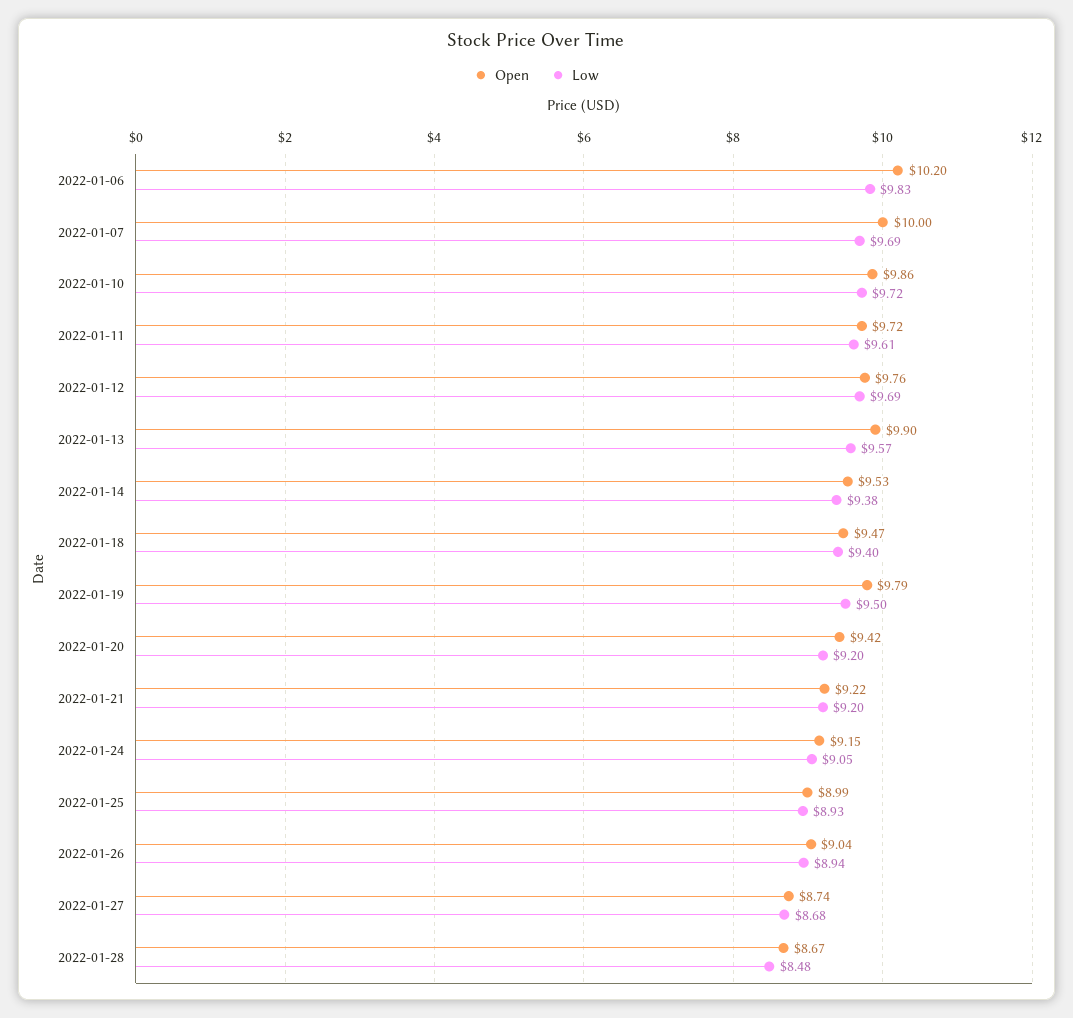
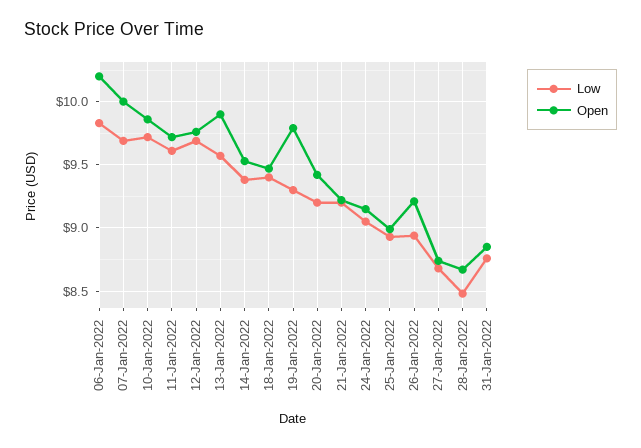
Low, 2022-01-19: 9.5 -> 9.3
Open, 2022-01-26: 9.04 -> 9.2
Low, 31-Jan-2022: none -> 8.75
Open, 31-Jan-2022: none -> 8.85

